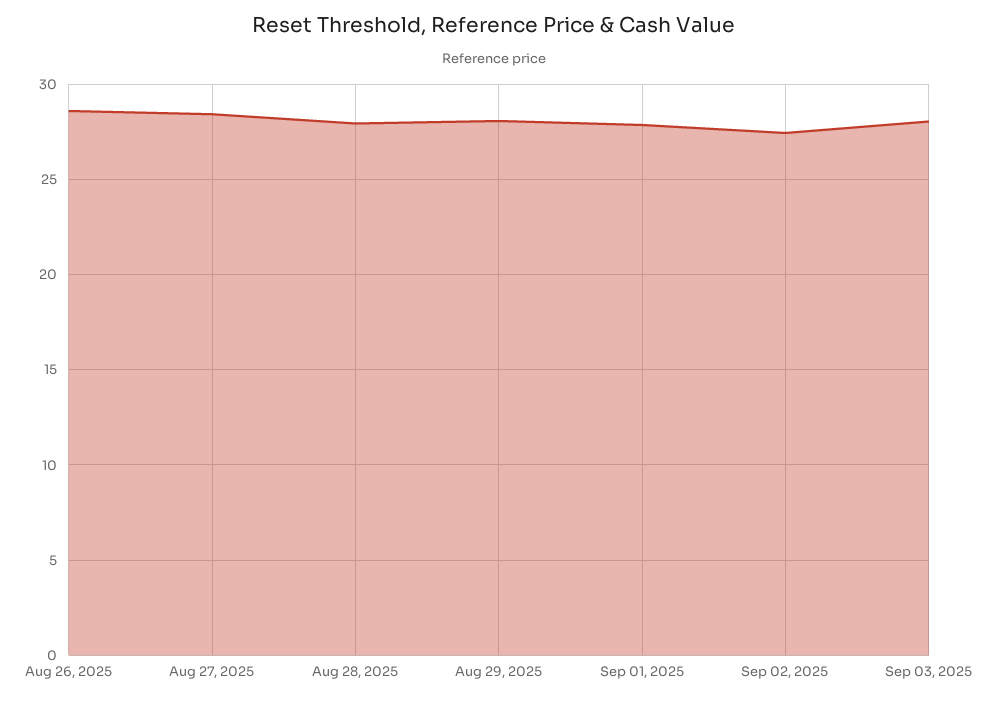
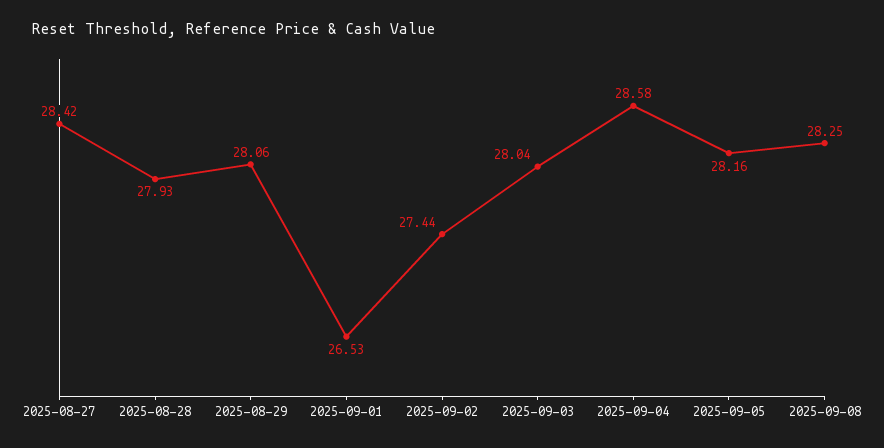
Aug 26, 2025: 28.5 -> none
Sep 01, 2025: 28 -> 26.53
2025-09-04: none -> 28.58
2025-09-05: none -> 28.16
2025-09-08: none -> 28.25

